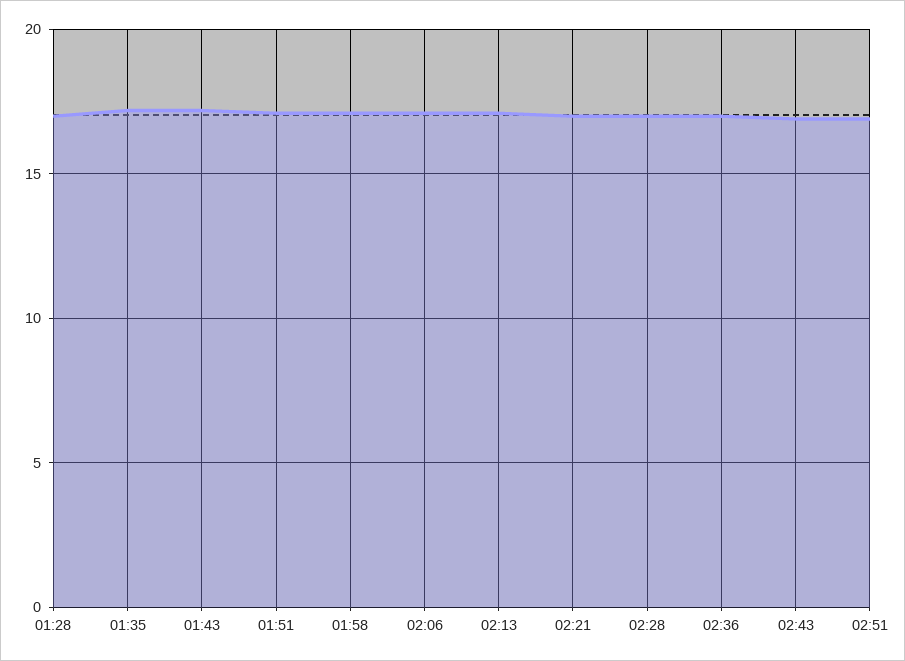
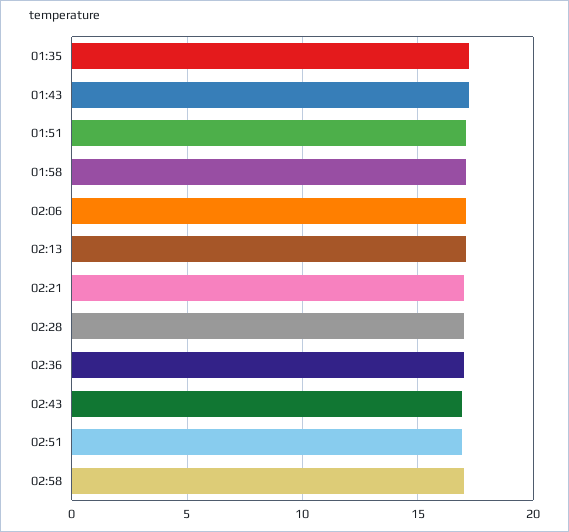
01:28: 17 -> none
02:58: none -> 17

